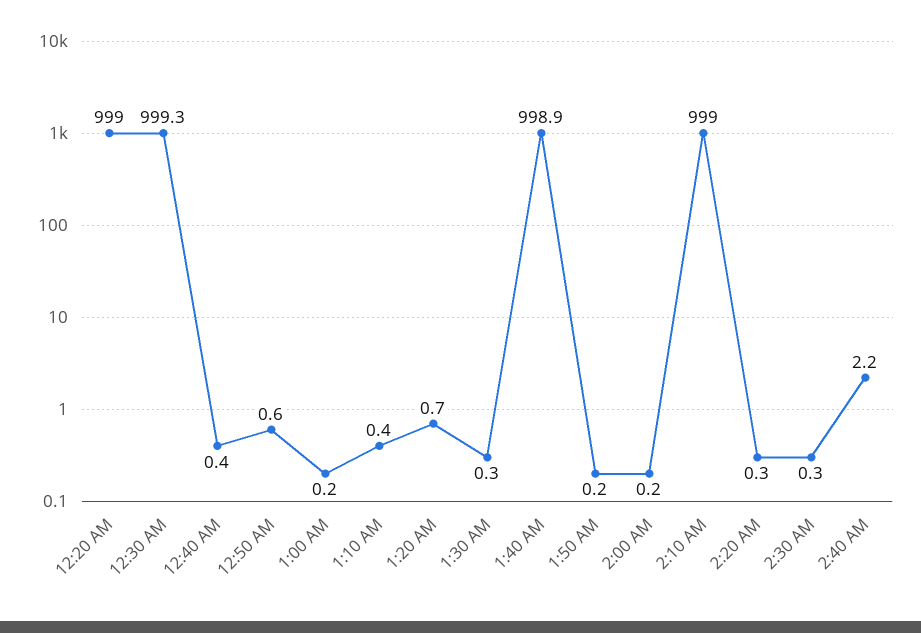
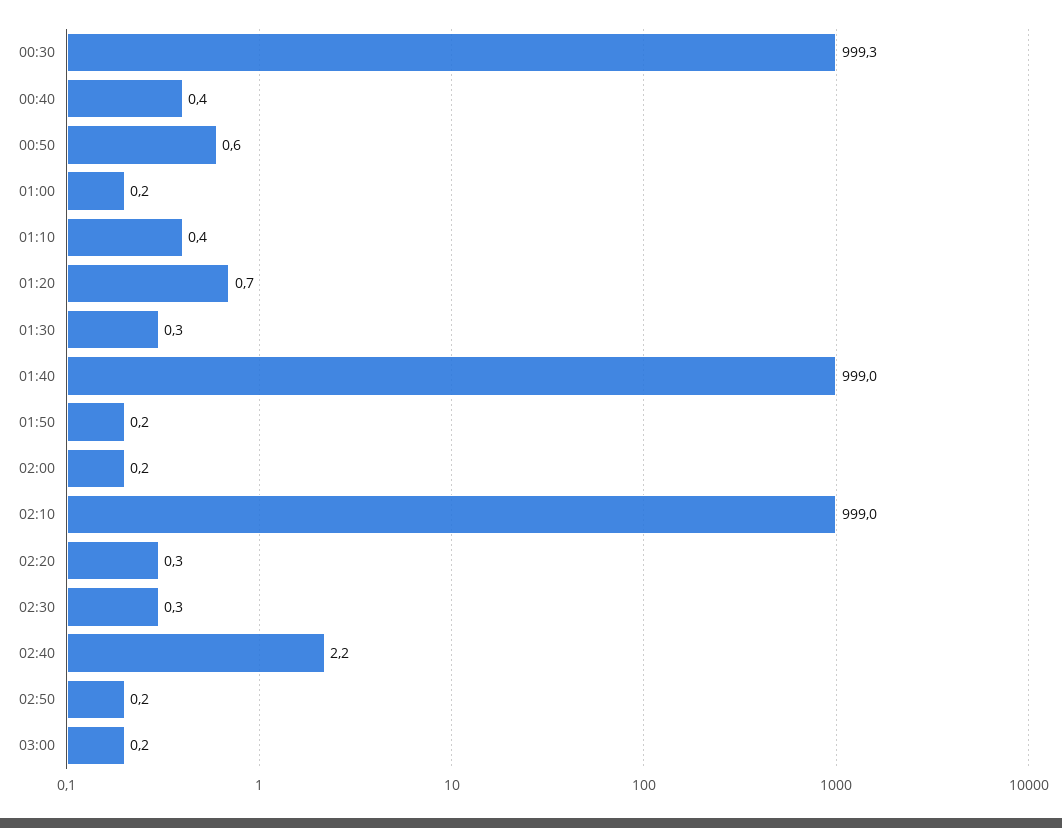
12:20 AM: 999 -> none
1:40 AM: 998.9 -> 999
02:50: none -> 0.2
03:00: none -> 0.2

